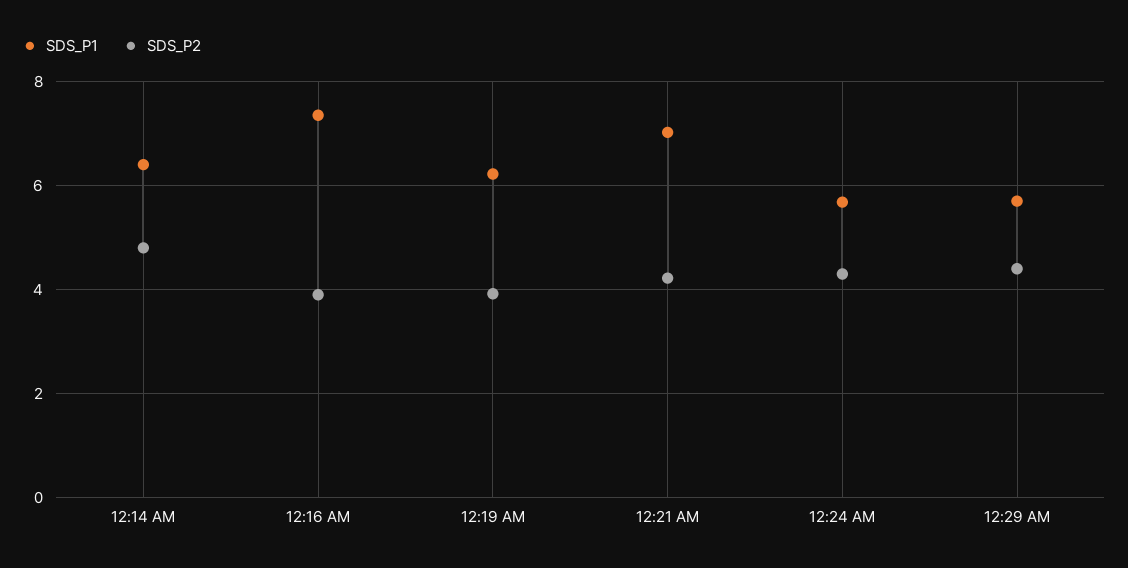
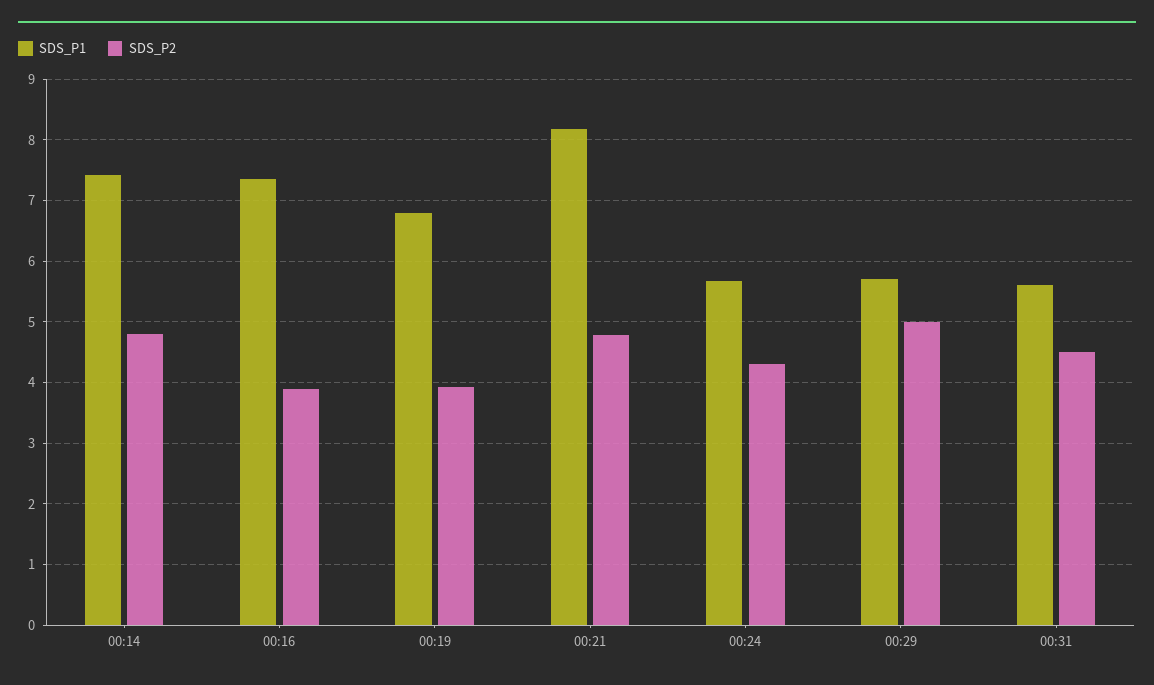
SDS_P1, 12:14 AM: 6.4 -> 7.4
SDS_P1, 12:19 AM: 6.2 -> 6.8
SDS_P1, 12:21 AM: 7 -> 8.2
SDS_P2, 12:21 AM: 4.2 -> 4.8
SDS_P2, 12:29 AM: 4.4 -> 5
SDS_P1, 00:31: none -> 5.6
SDS_P2, 00:31: none -> 4.5

